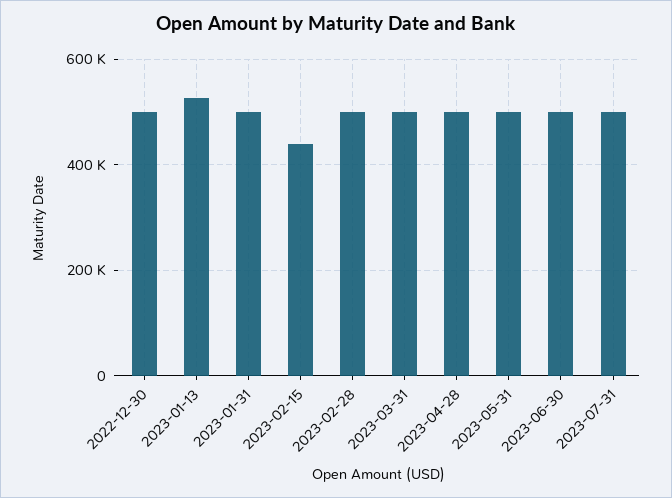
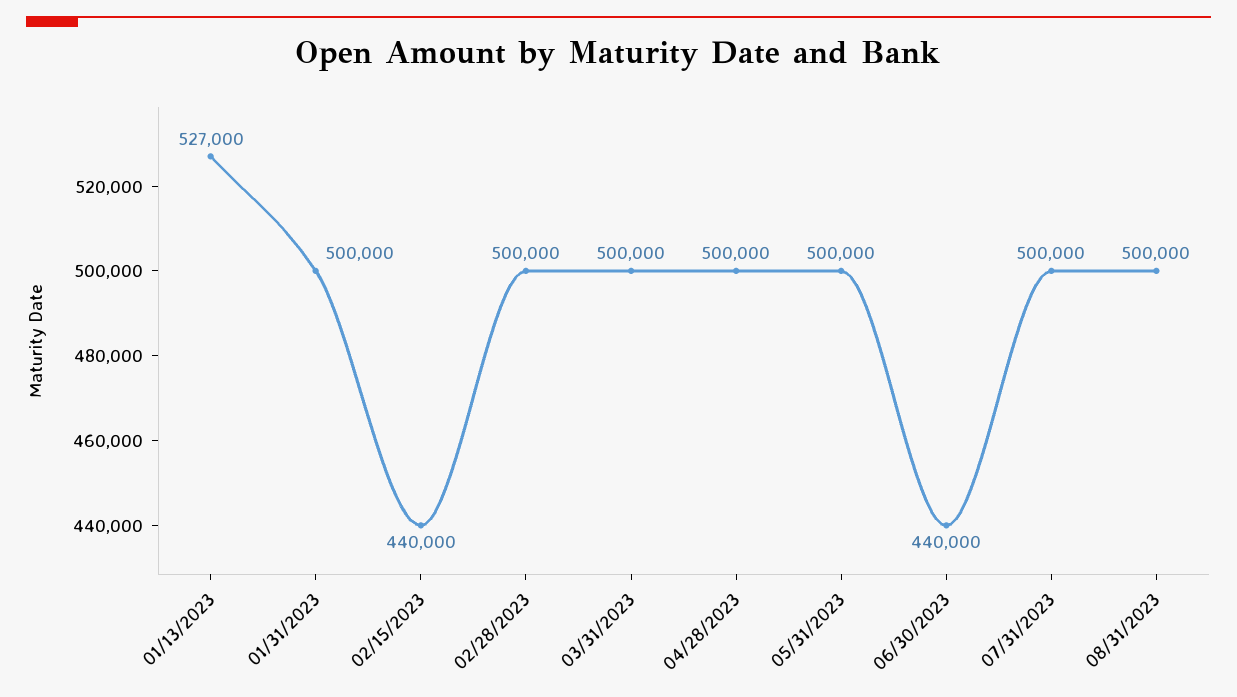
2022-12-30: 500000 -> none
2023-06-30: 500000 -> 440000
08/31/2023: none -> 500000

